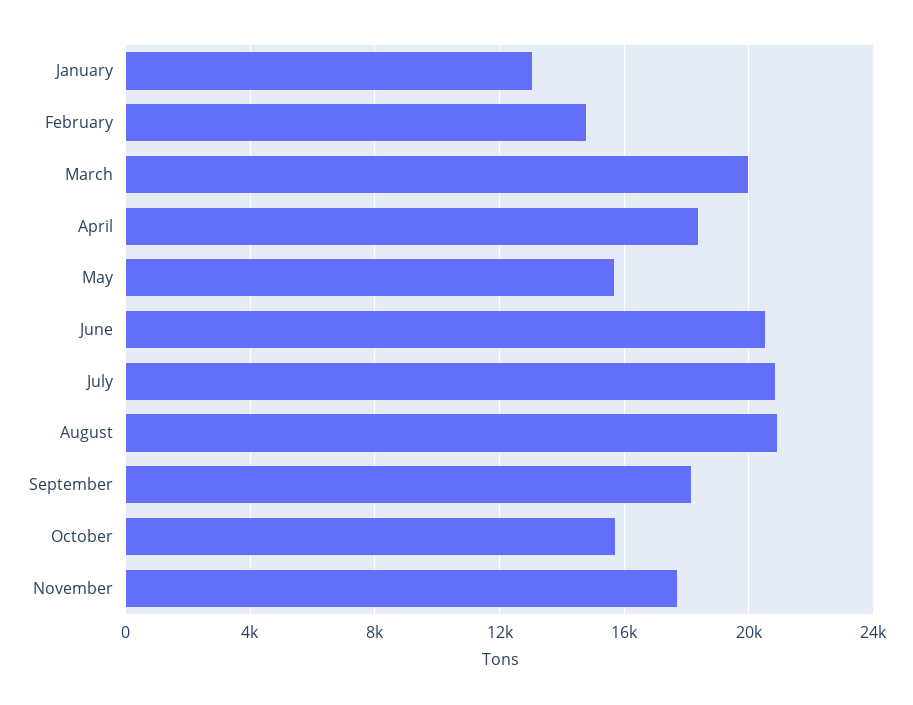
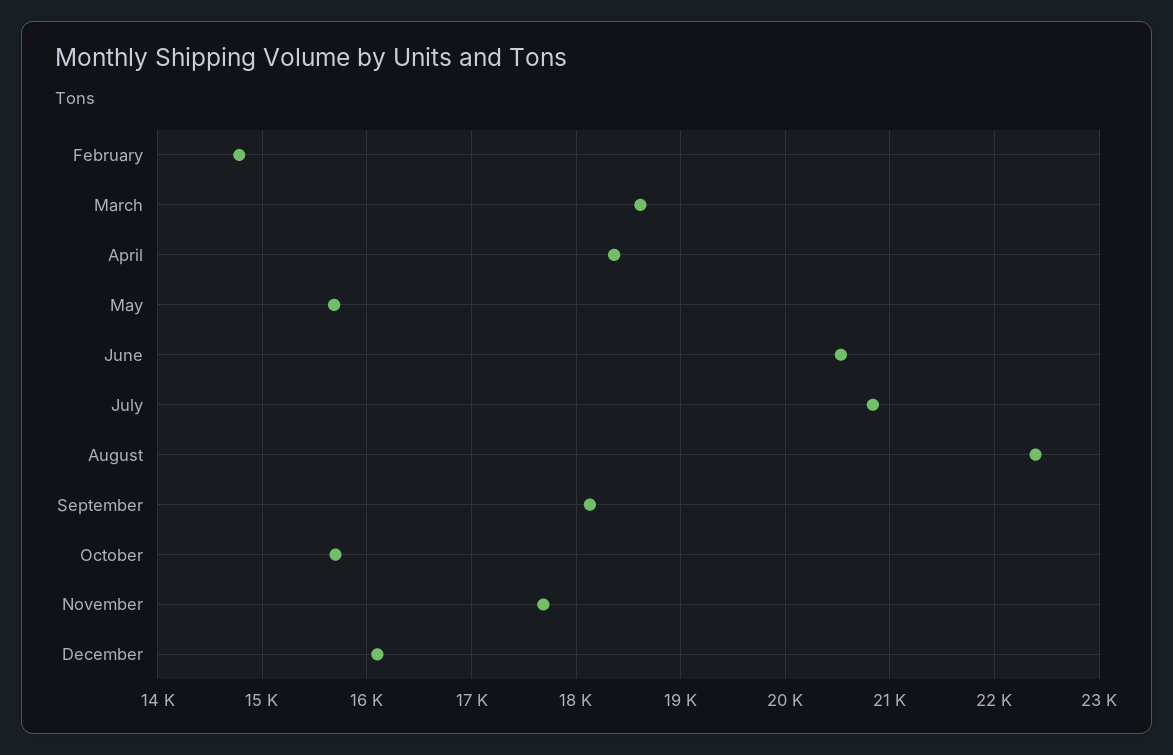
January: 13000 -> none
March: 20000 -> 18600
August: 21000 -> 22400
December: none -> 16100

